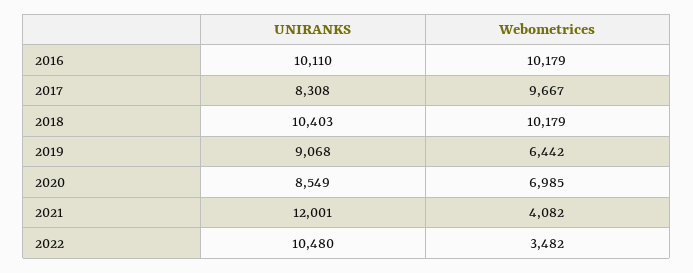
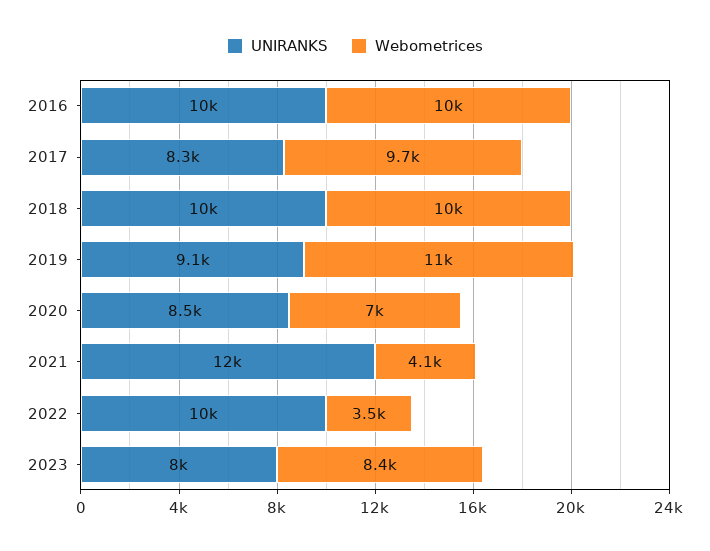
Webometrices, 2019: 6442 -> 11000
UNIRANKS, 2023: none -> 8000
Webometrices, 2023: none -> 8400

